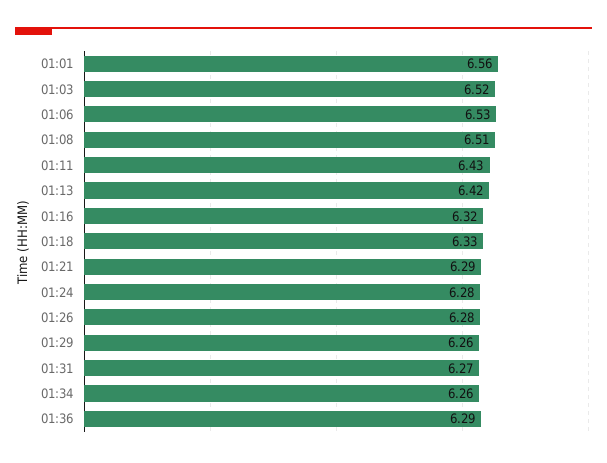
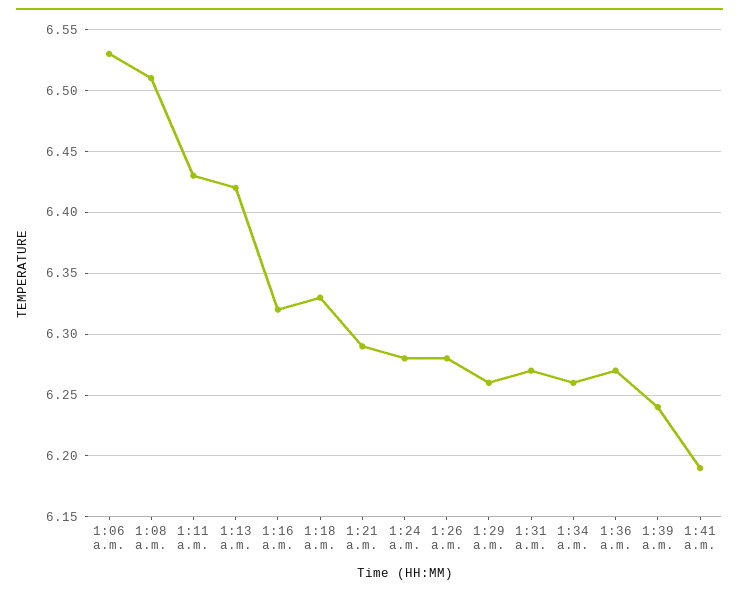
01:01: 6.56 -> none
01:03: 6.52 -> none
01:36: 6.29 -> 6.27
1:39 a.m.: none -> 6.24
1:41 a.m.: none -> 6.19

